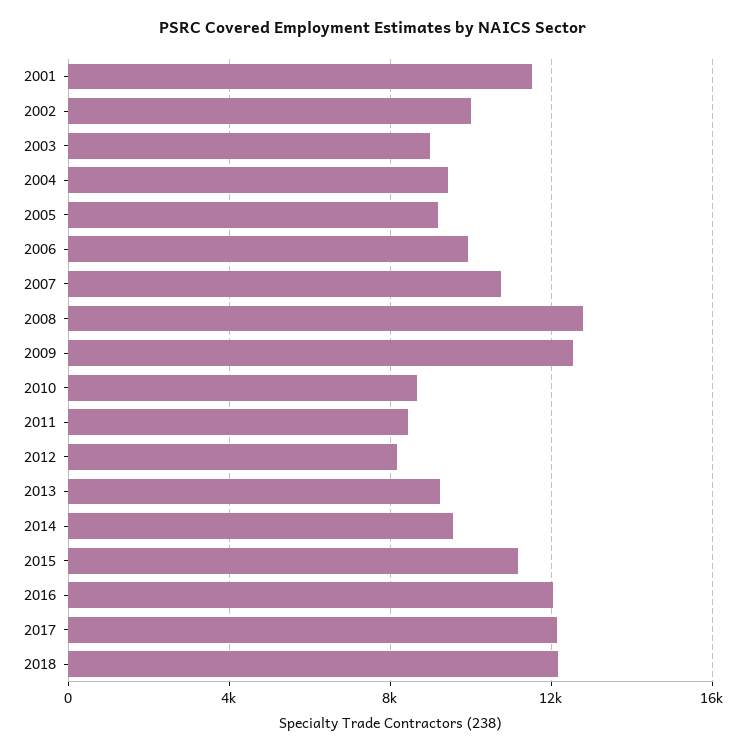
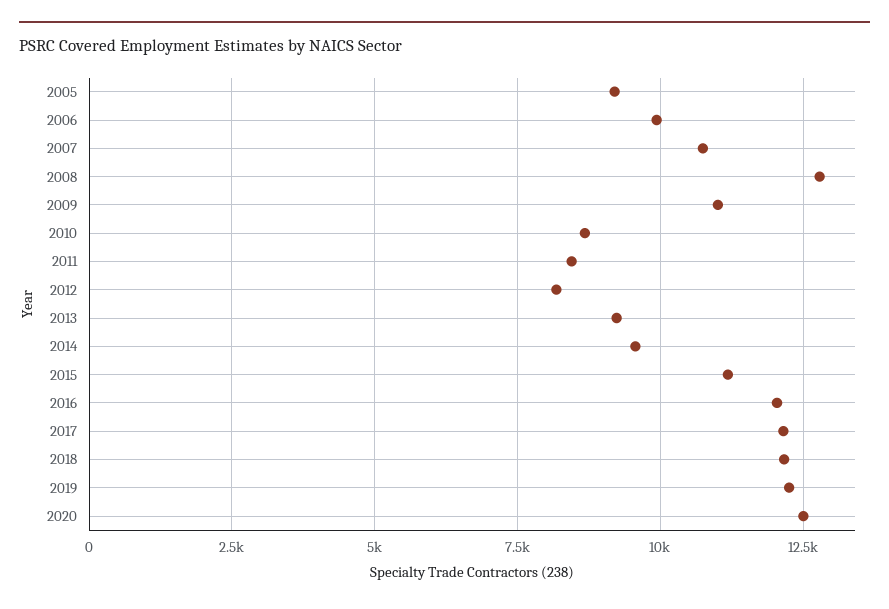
2001: 11500 -> none
2002: 10000 -> none
2003: 9000 -> none
2004: 9500 -> none
2009: 12500 -> 11000
2019: none -> 12250
2020: none -> 12500

